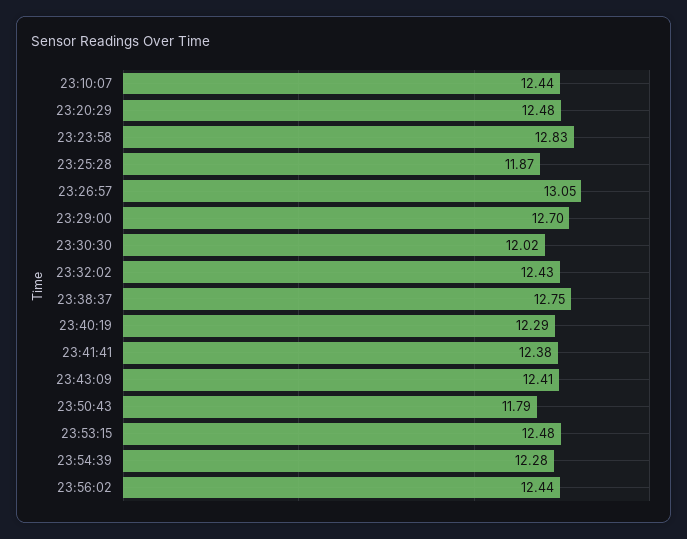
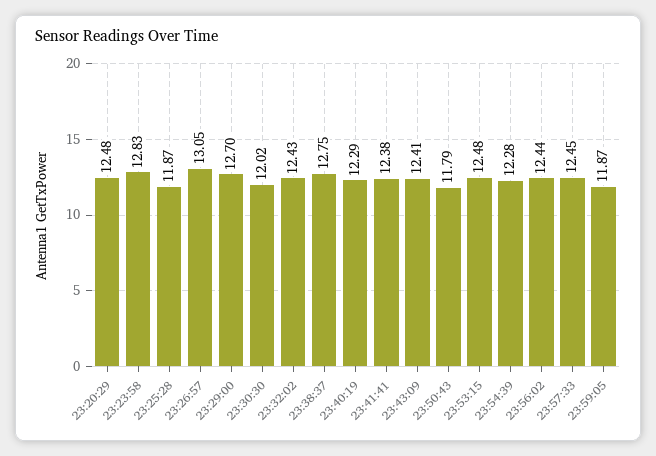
23:10:07: 12.44 -> none
23:57:33: none -> 12.45
23:59:05: none -> 11.87

